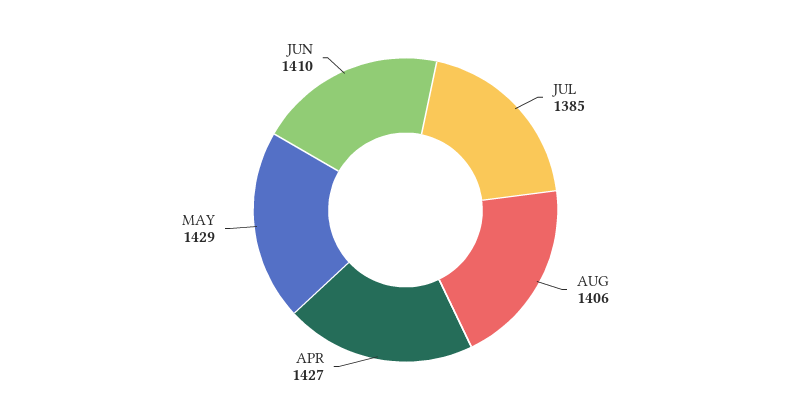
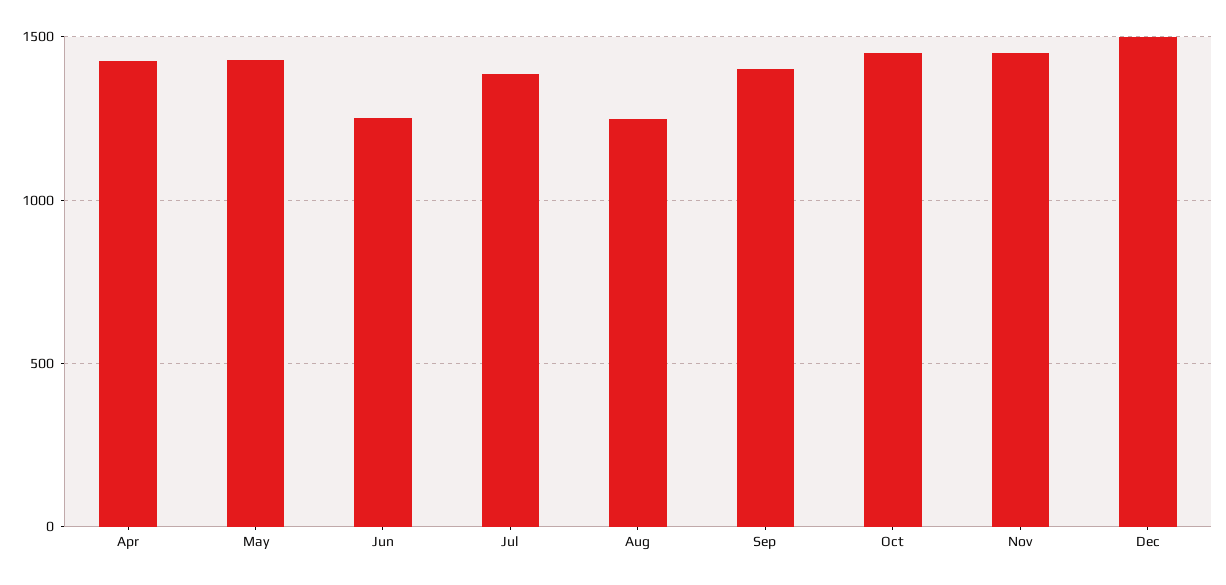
AUG: 1406 -> 1250
JUN: 1410 -> 1250
Sep: none -> 1400
Oct: none -> 1450
Nov: none -> 1450
Dec: none -> 1500

